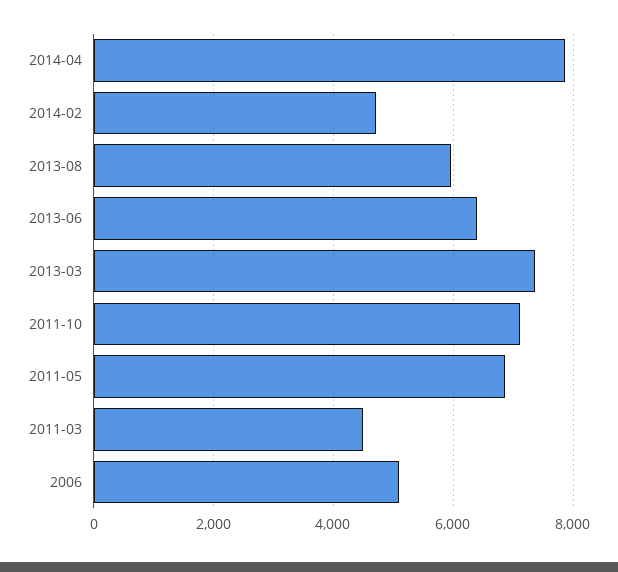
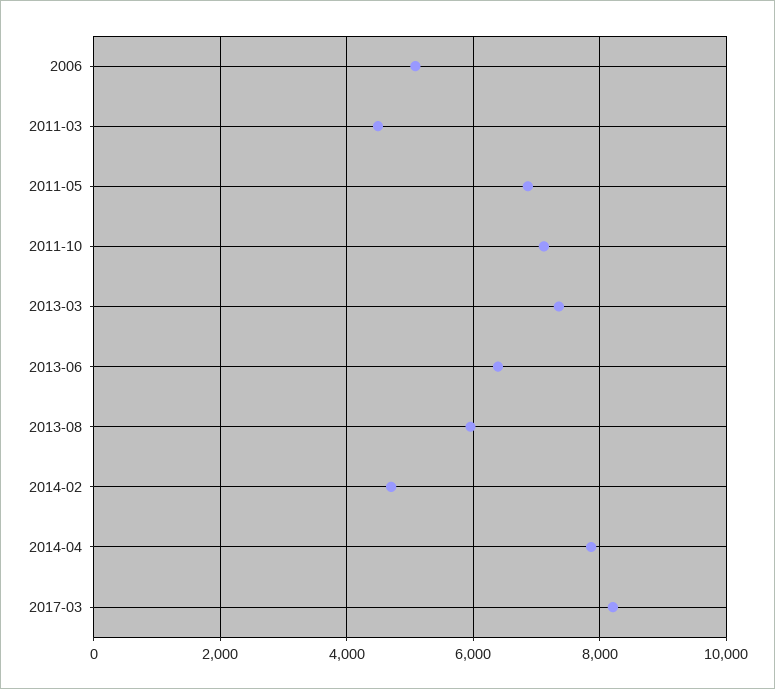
2017-03: none -> 8200

